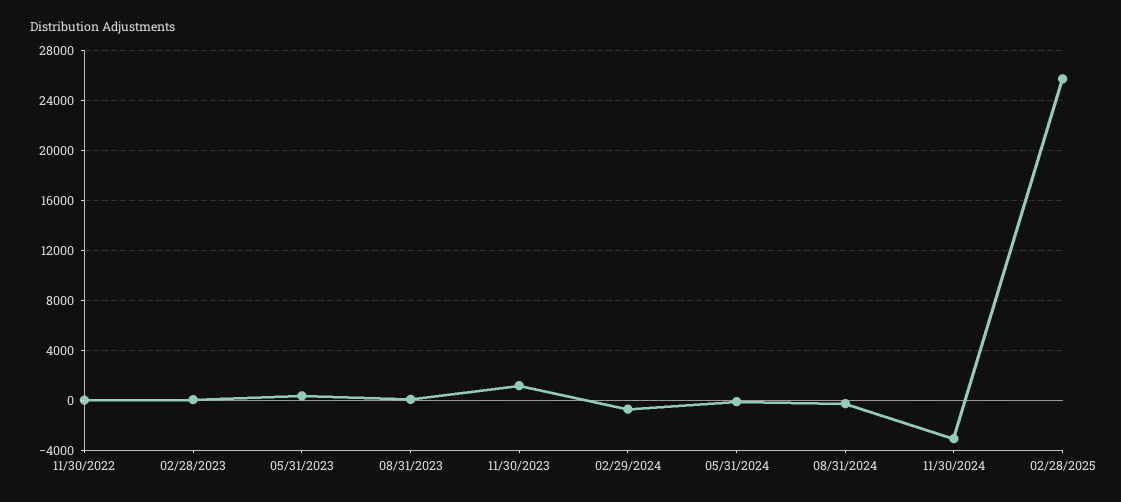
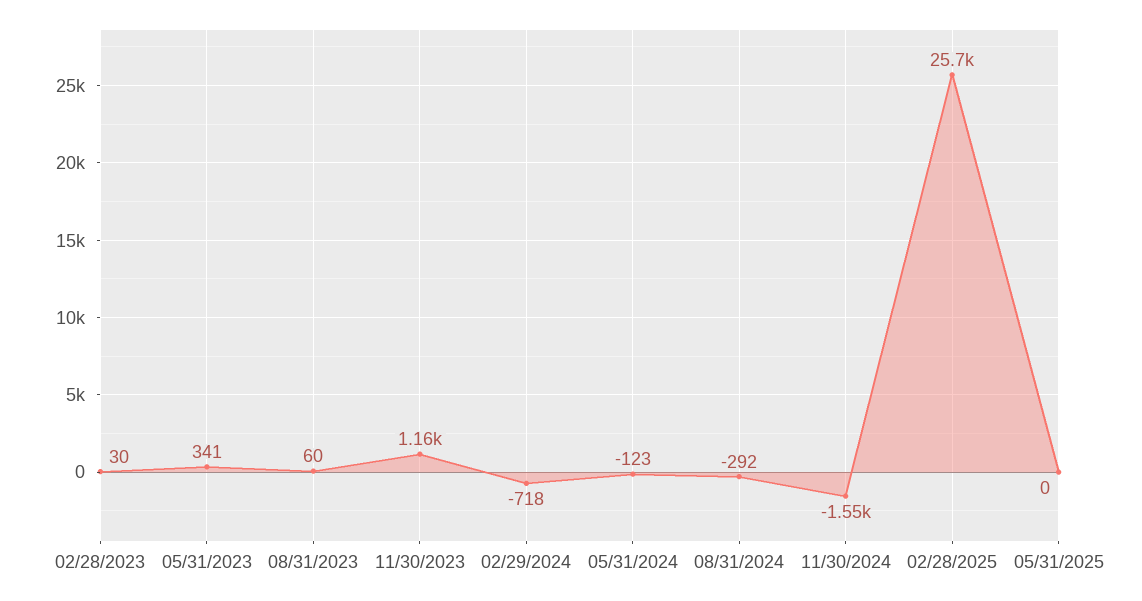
11/30/2022: 0 -> none
11/30/2024: -3000 -> -1550
05/31/2025: none -> 0

